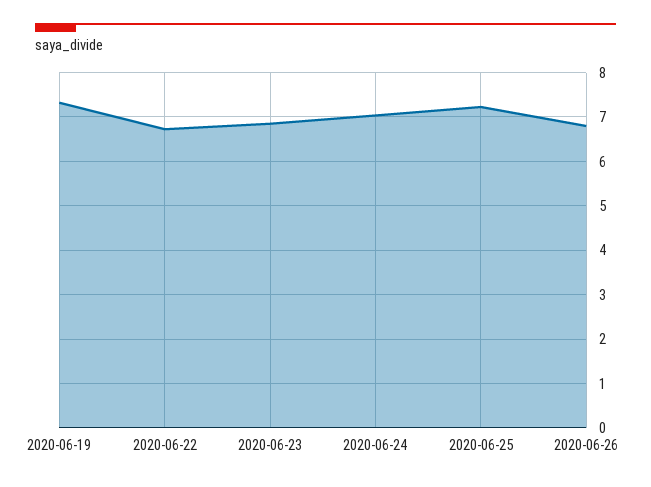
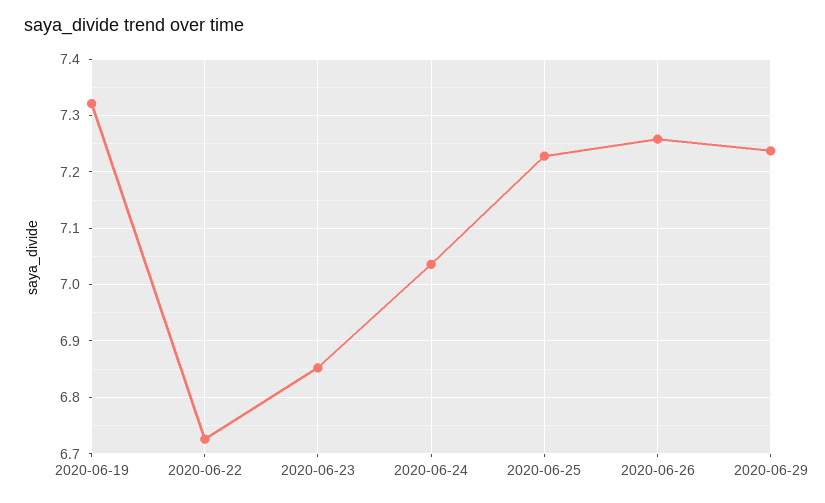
2020-06-26: 6.8 -> 7.26
2020-06-29: none -> 7.24

